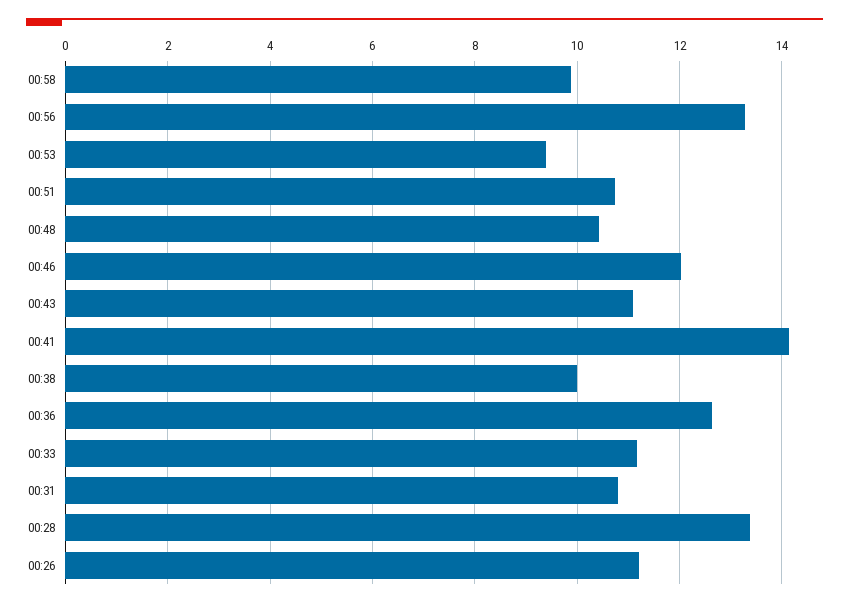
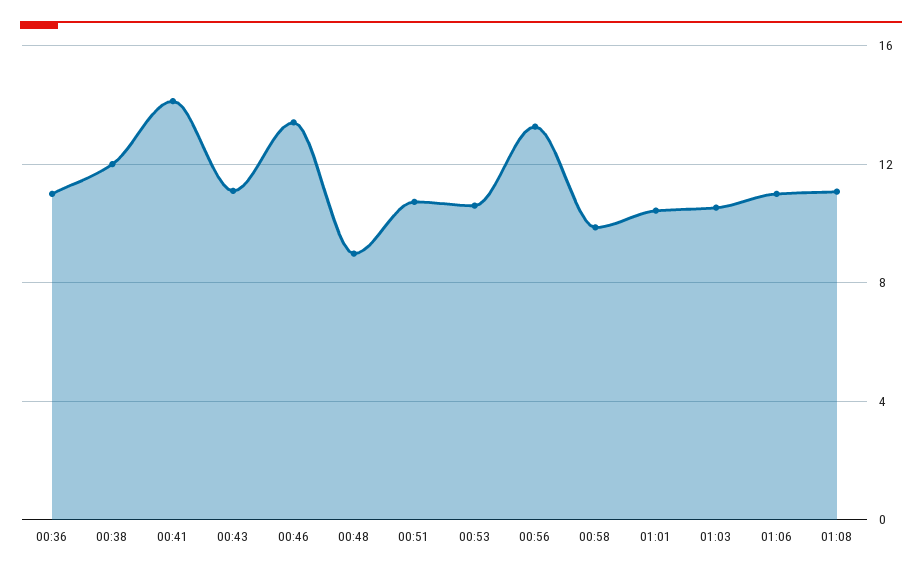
00:53: 9.4 -> 10.5
00:48: 10.4 -> 9
00:46: 12 -> 13.5
00:38: 10 -> 12
00:36: 12.6 -> 11
00:33: 11.2 -> none
00:31: 10.8 -> none
00:28: 13.4 -> none
00:26: 11.2 -> none
01:01: none -> 10.5
01:03: none -> 10.5
01:06: none -> 11
01:08: none -> 11

